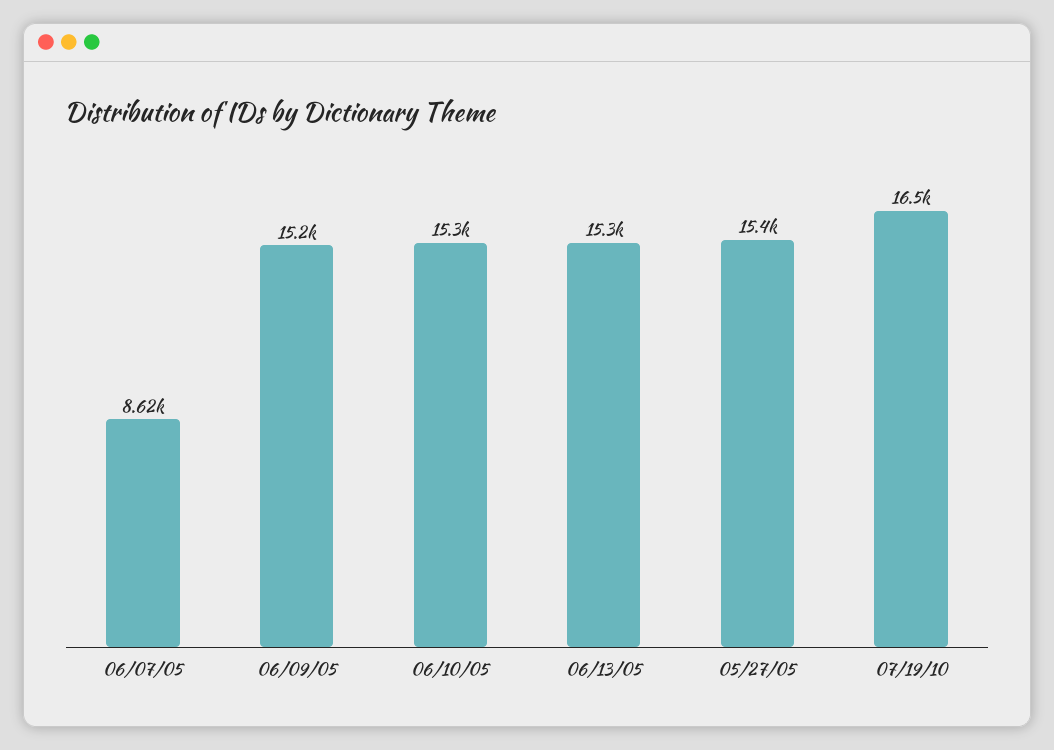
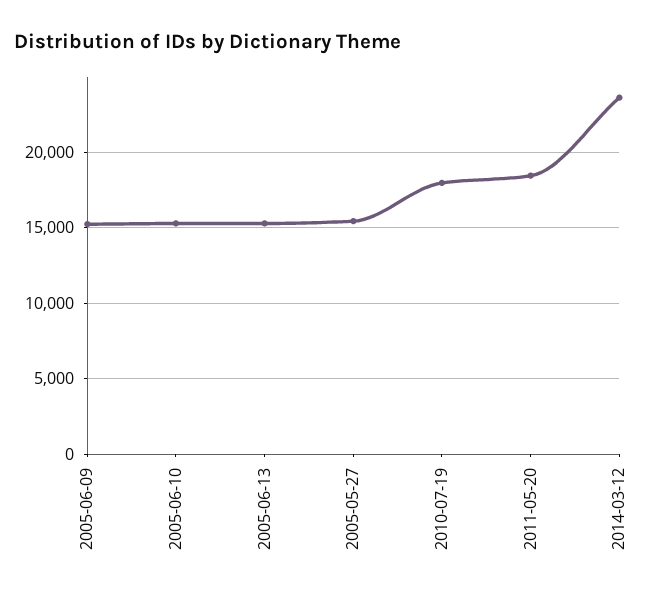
06/07/05: 8620 -> none
07/19/10: 16500 -> 18000
2011-05-20: none -> 18500
2014-03-12: none -> 23500

